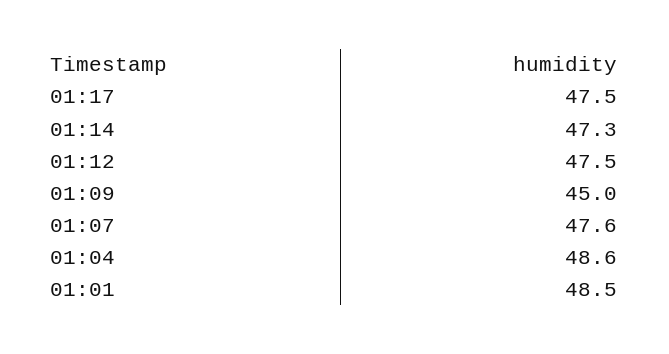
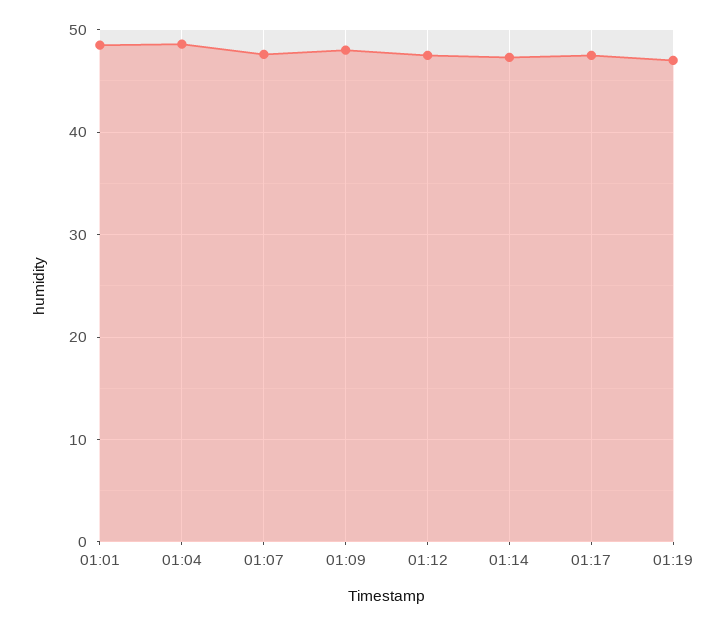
01:09: 45 -> 48
01:19: none -> 47

